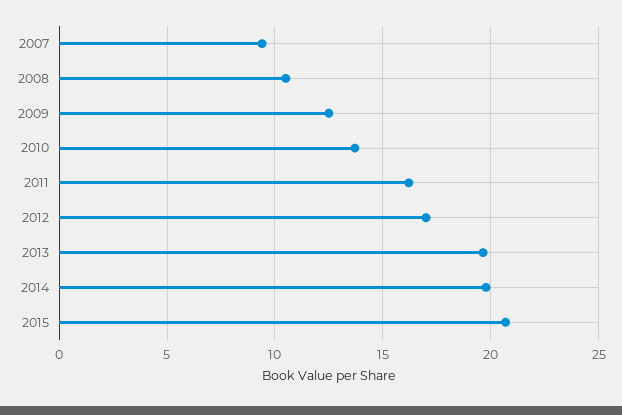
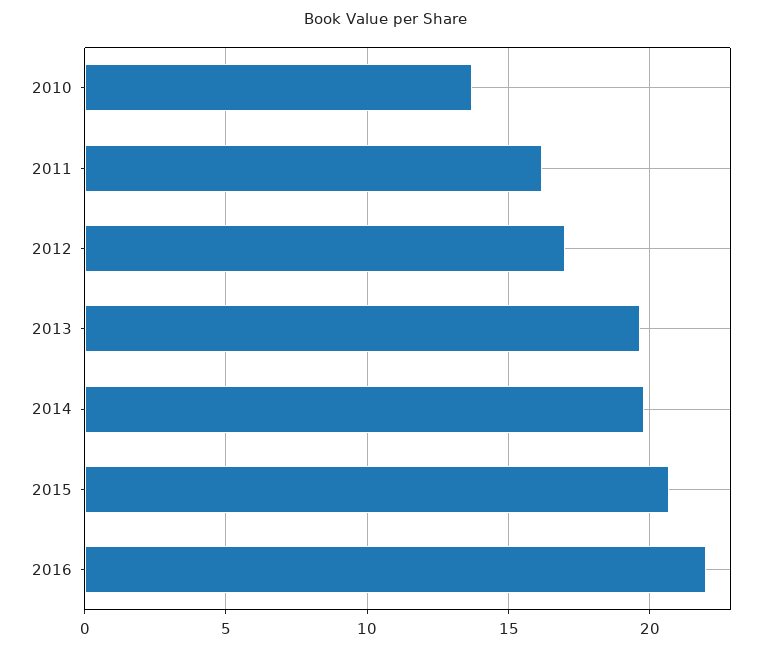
2007: 9.5 -> none
2008: 10.5 -> none
2009: 12.5 -> none
2016: none -> 22

